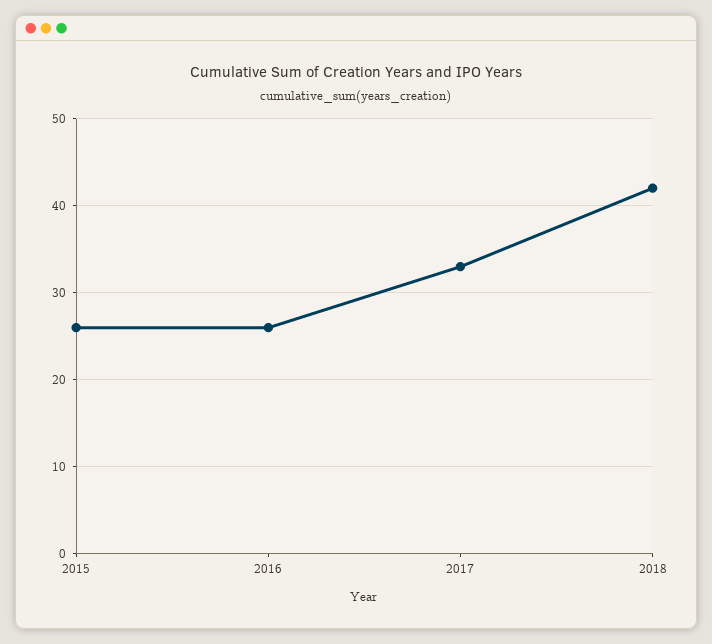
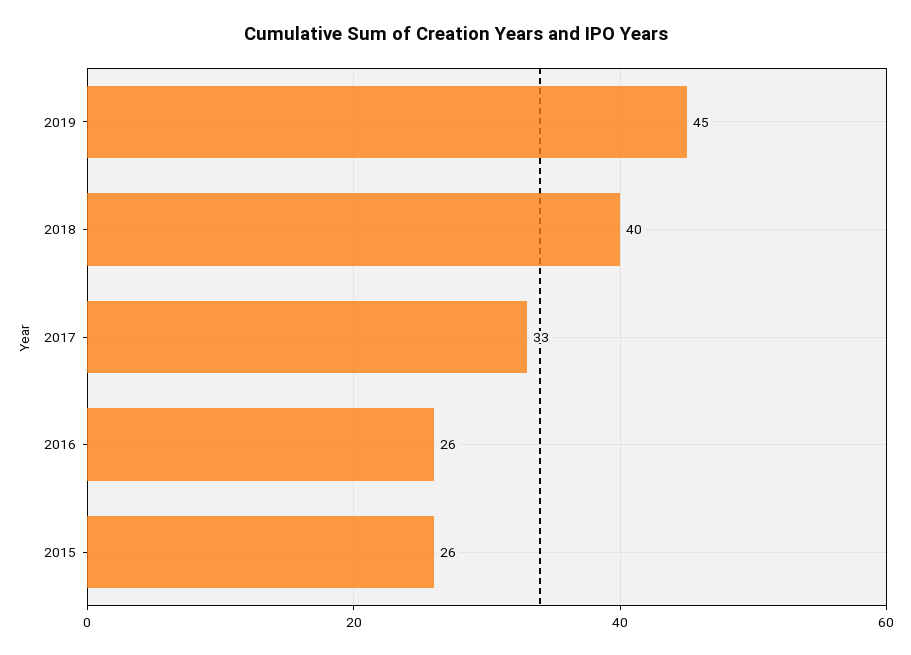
2018: 42 -> 40
2019: none -> 45

